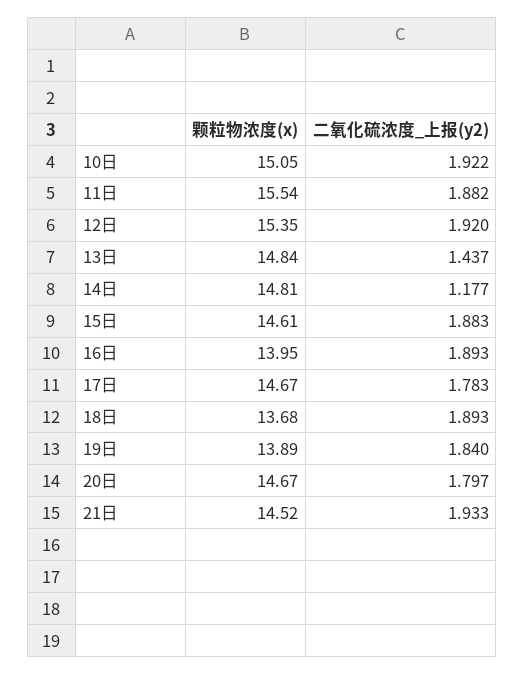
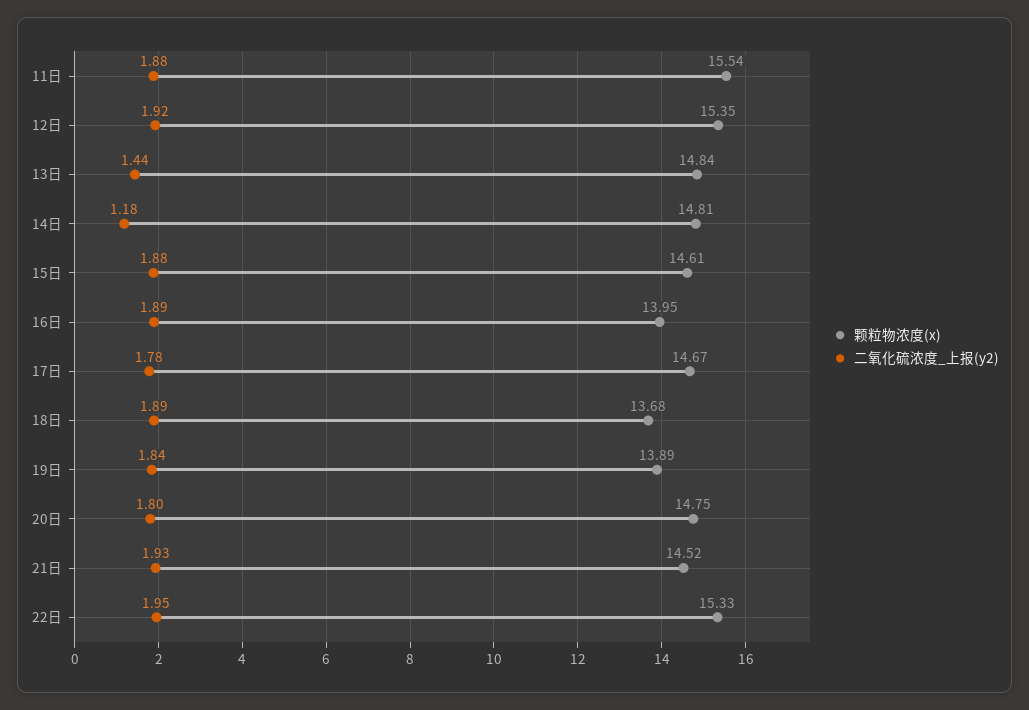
颗粒物浓度(x), 10日: 15.05 -> none
二氧化硫浓度_上报(y2), 10日: 1.922 -> none
颗粒物浓度(x), 20日: 14.67 -> 14.75
颗粒物浓度(x), 22日: none -> 15.33
二氧化硫浓度_上报(y2), 22日: none -> 1.95

